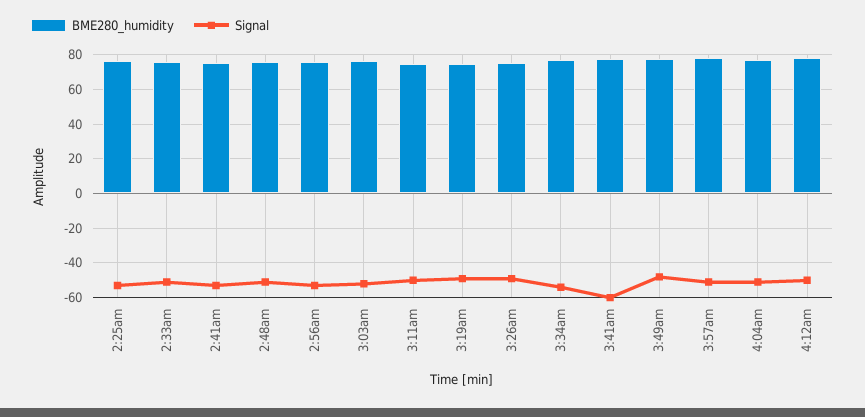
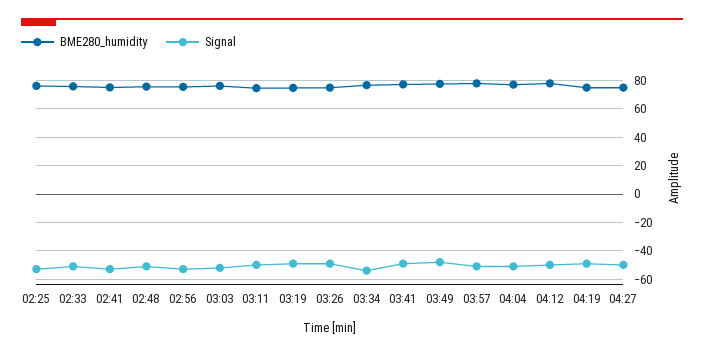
Signal, 3:41am: -60 -> -50
BME280_humidity, 04:19: none -> 75
Signal, 04:19: none -> -50
BME280_humidity, 04:27: none -> 75
Signal, 04:27: none -> -50

